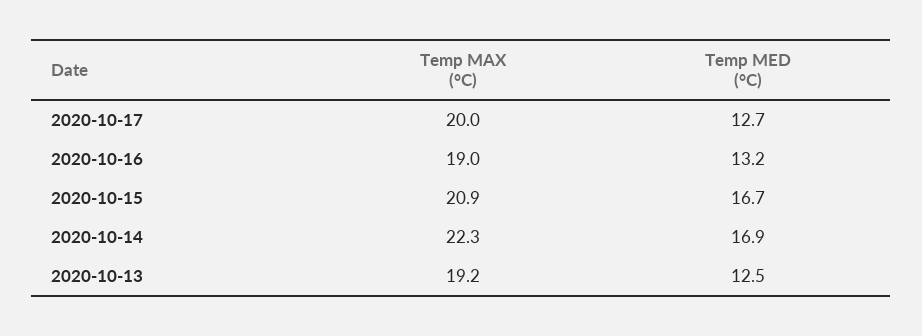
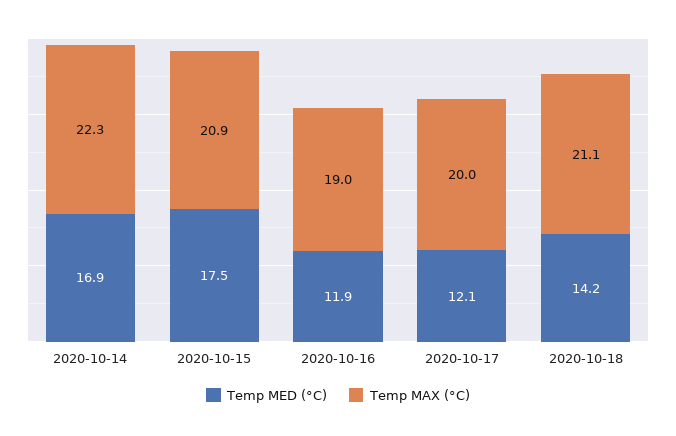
Temp MED (°C), 2020-10-17: 12.7 -> 12.1
Temp MED (°C), 2020-10-16: 13.2 -> 11.9
Temp MED (°C), 2020-10-15: 16.7 -> 17.5
Temp MAX (°C), 2020-10-13: 19.2 -> none
Temp MED (°C), 2020-10-13: 12.5 -> none
Temp MED (°C), 2020-10-18: none -> 14.2
Temp MAX (°C), 2020-10-18: none -> 21.1

